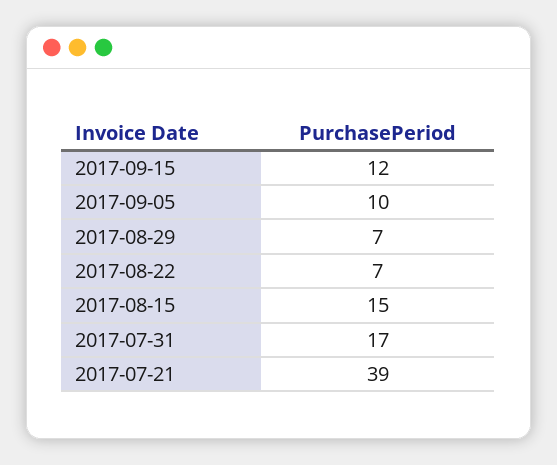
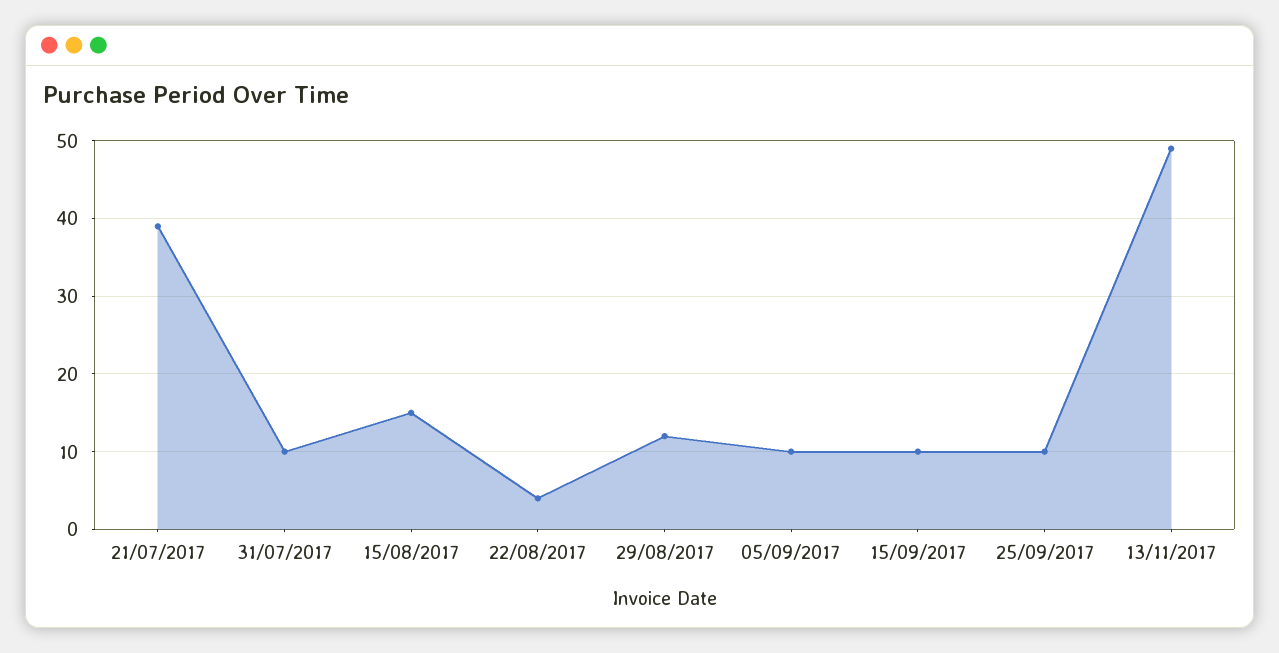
2017-09-15: 12 -> 10
2017-08-29: 7 -> 12
2017-08-22: 7 -> 4
2017-07-31: 17 -> 10
25/09/2017: none -> 10
13/11/2017: none -> 49

